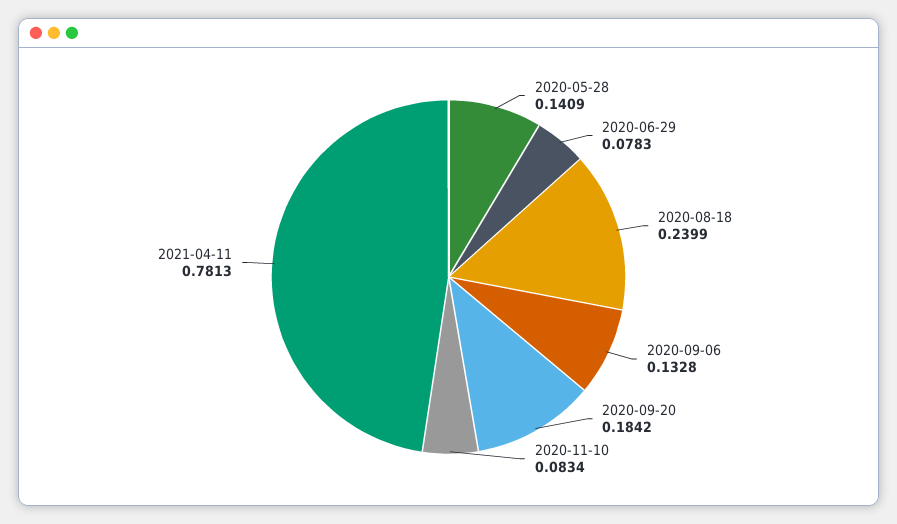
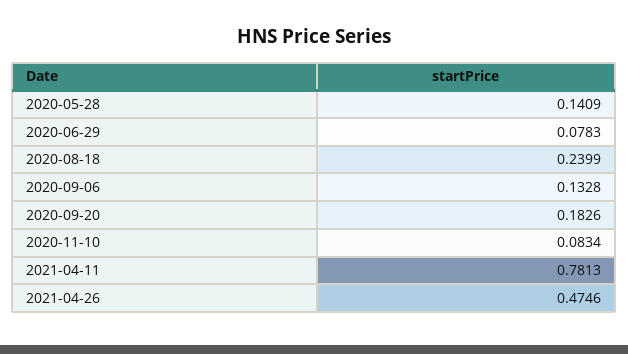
2020-09-20: 0.1842 -> 0.1826
2021-04-26: none -> 0.4746

